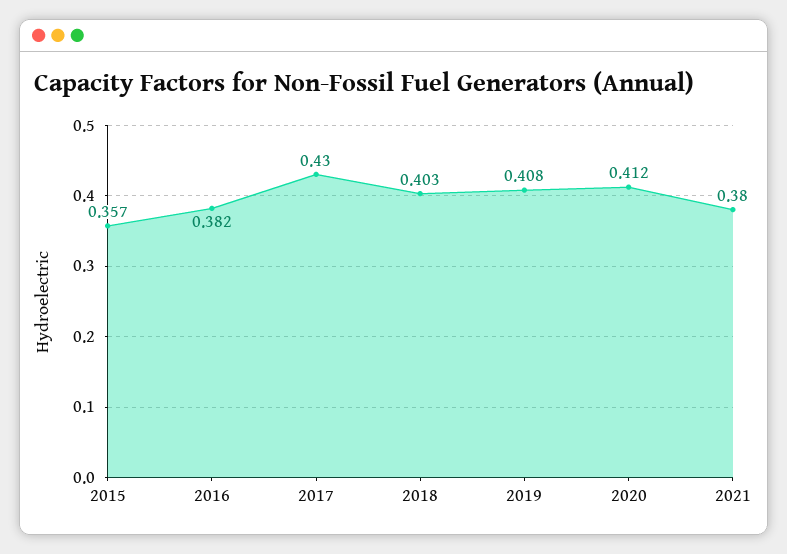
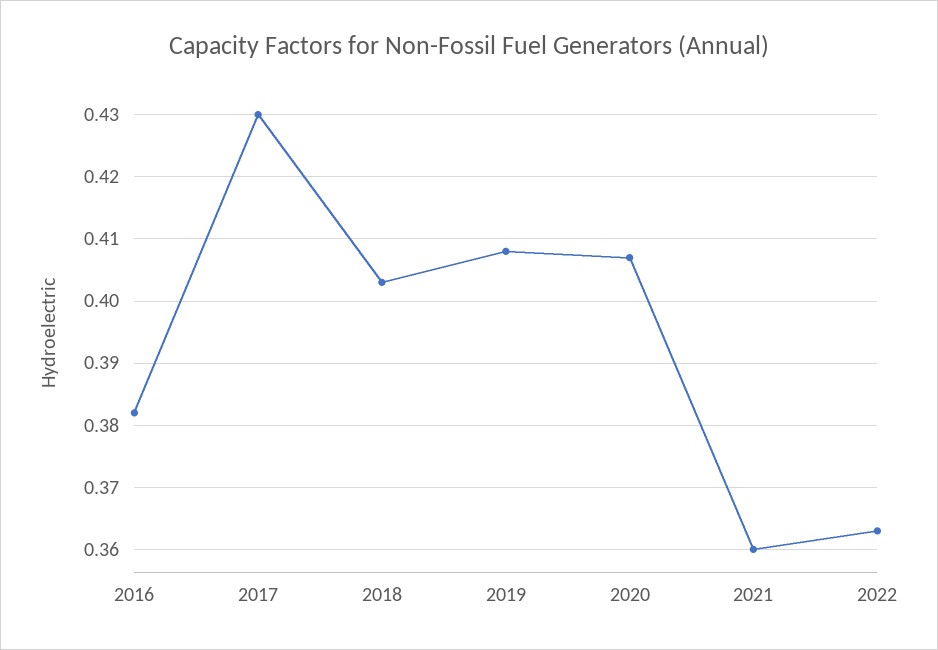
2015: 0.357 -> none
2020: 0.412 -> 0.407
2021: 0.38 -> 0.36
2022: none -> 0.363

